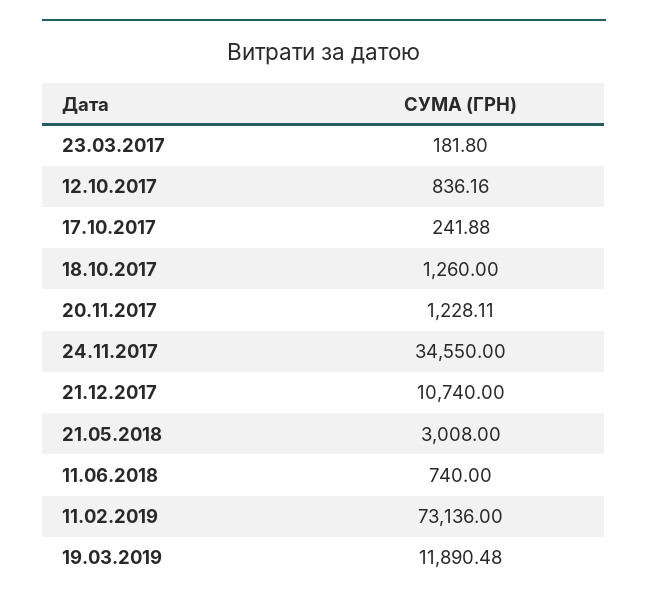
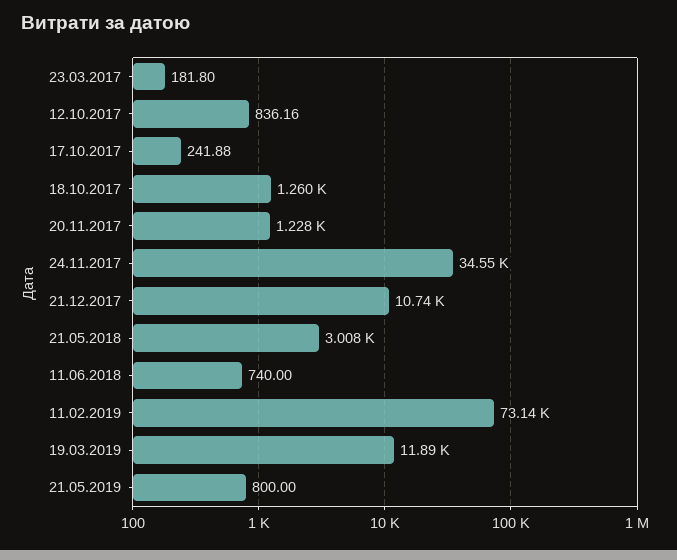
21.05.2019: none -> 800

